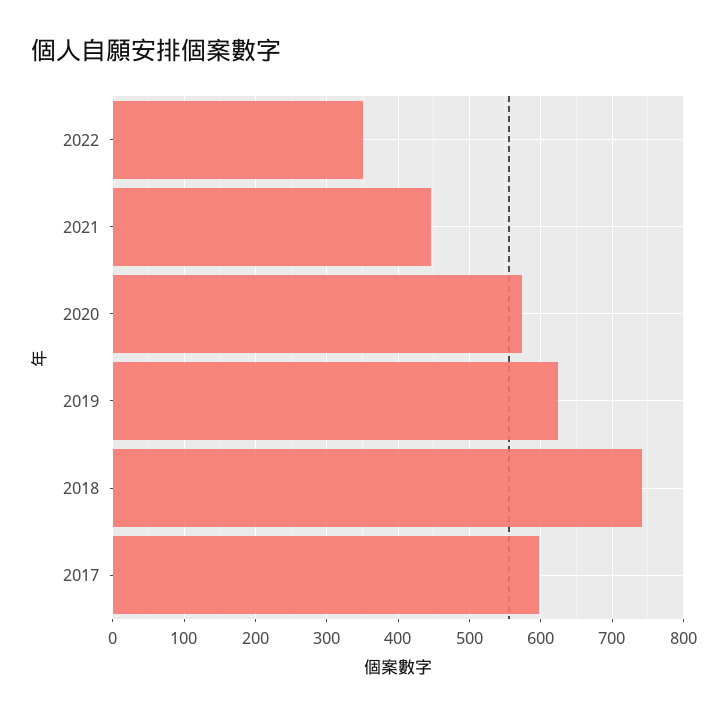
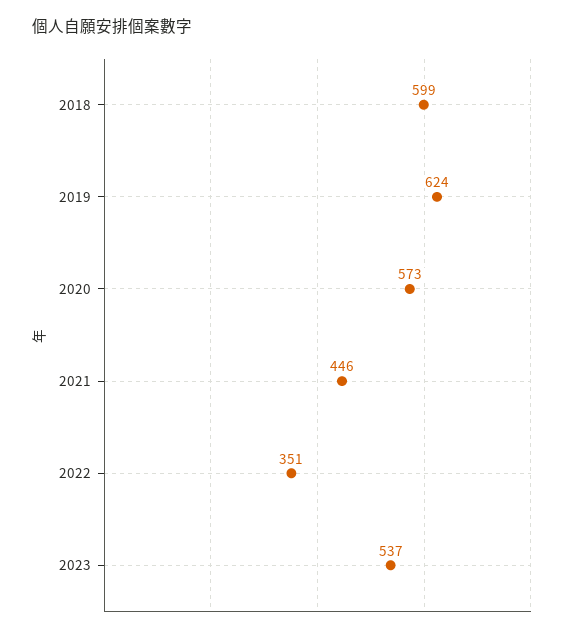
2018: 740 -> 599
2017: 600 -> none
2023: none -> 537

